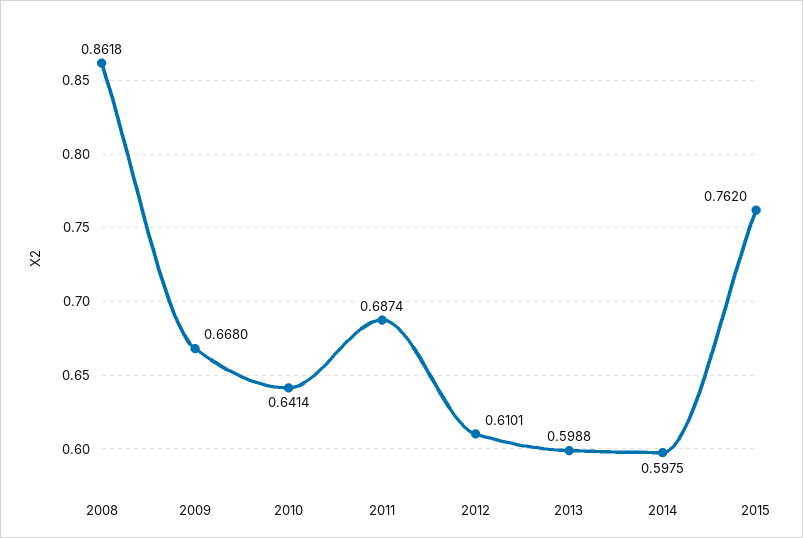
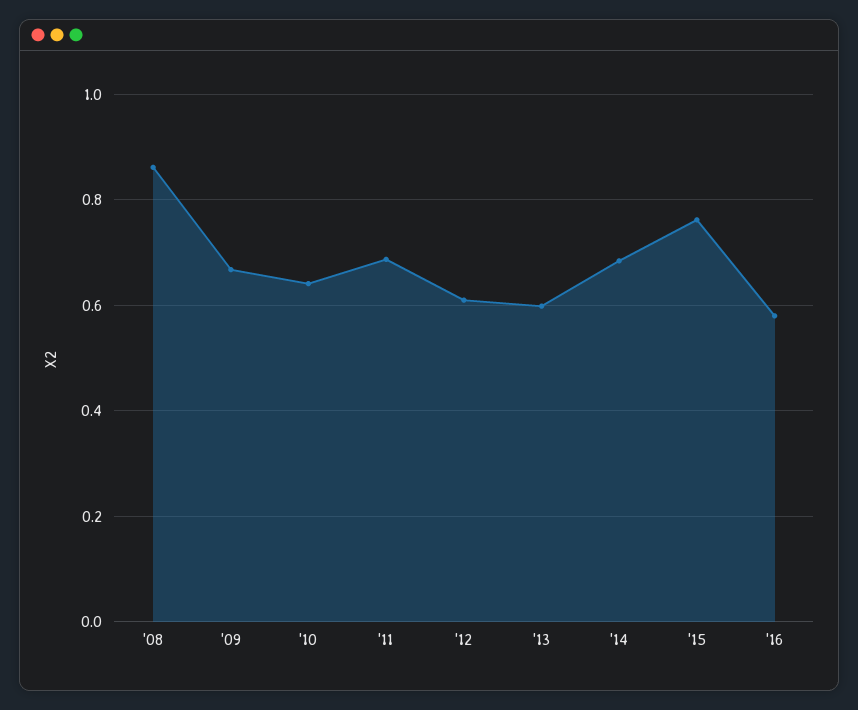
2014: 0.5975 -> 0.68
'16: none -> 0.58

